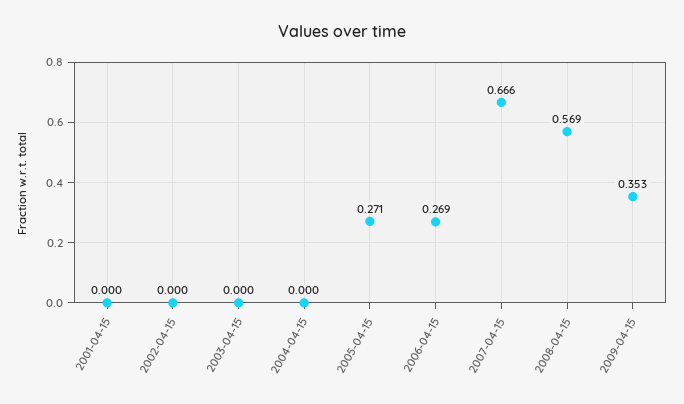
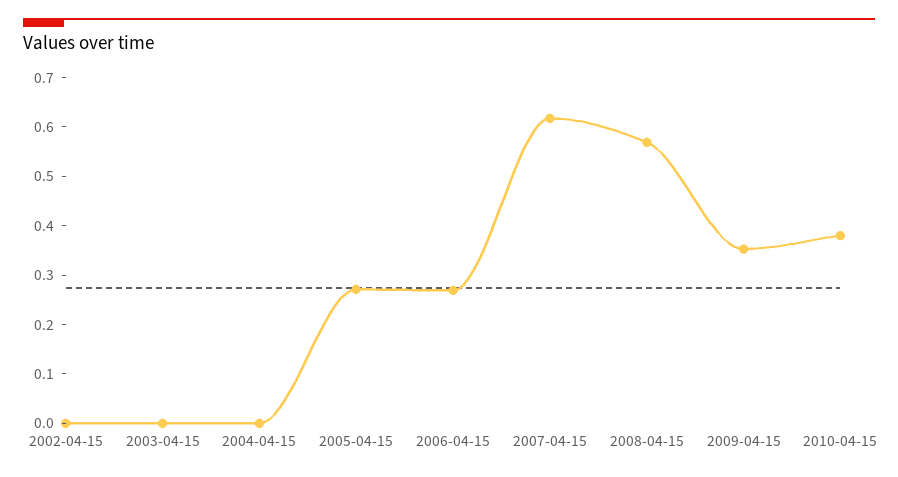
2001-04-15: 0 -> none
2007-04-15: 0.666 -> 0.62
2010-04-15: none -> 0.38

